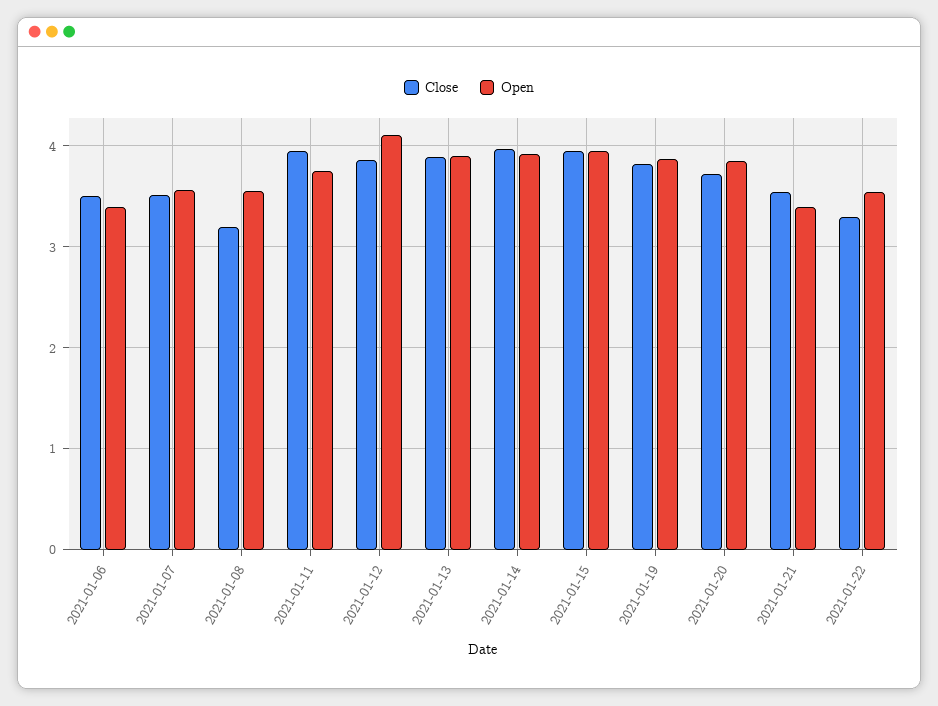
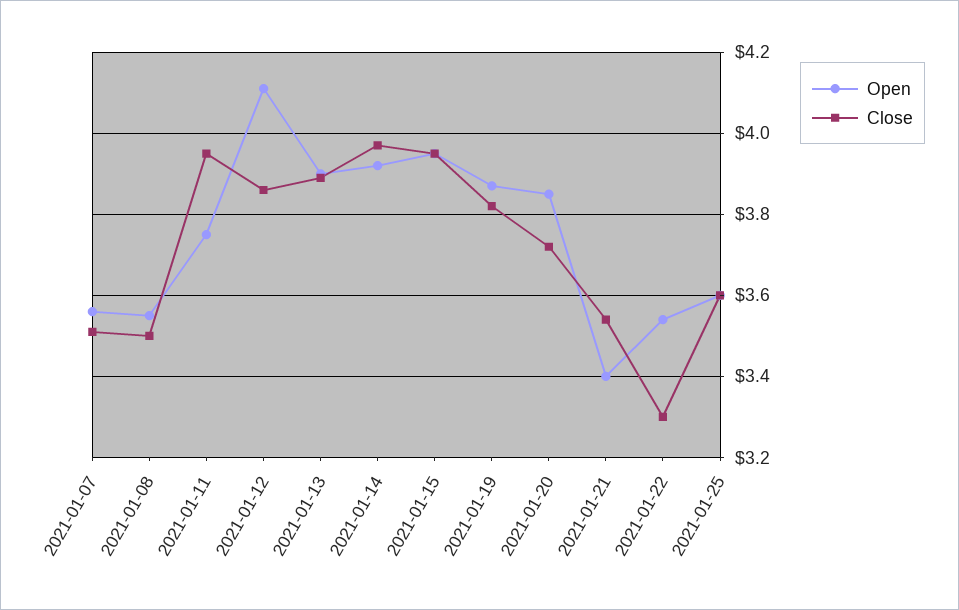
Close, 2021-01-06: 3.5 -> none
Open, 2021-01-06: 3.4 -> none
Close, 2021-01-08: 3.2 -> 3.5
Open, 2021-01-25: none -> 3.6
Close, 2021-01-25: none -> 3.6

